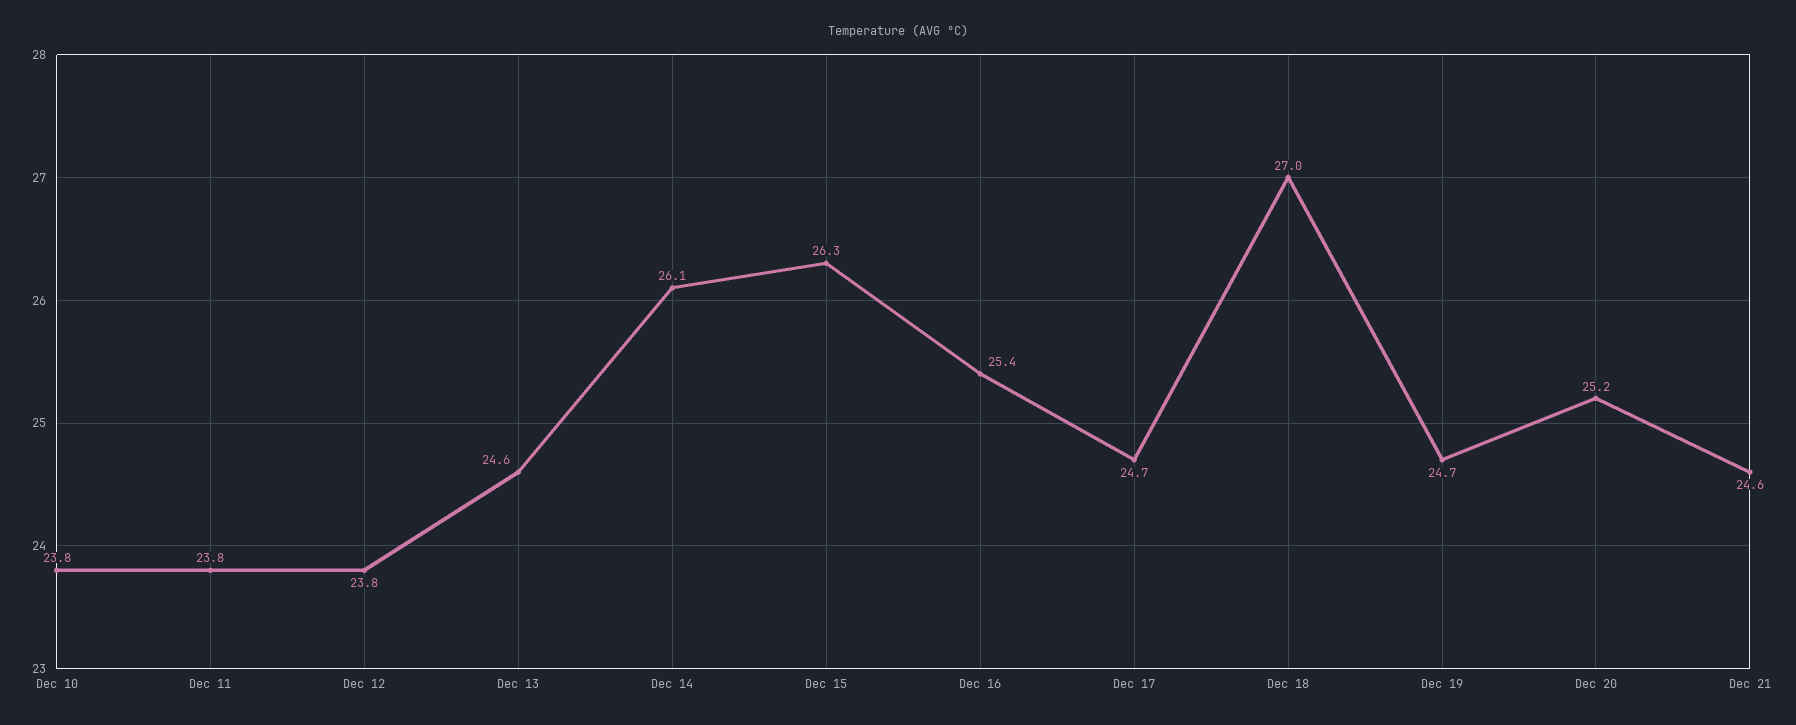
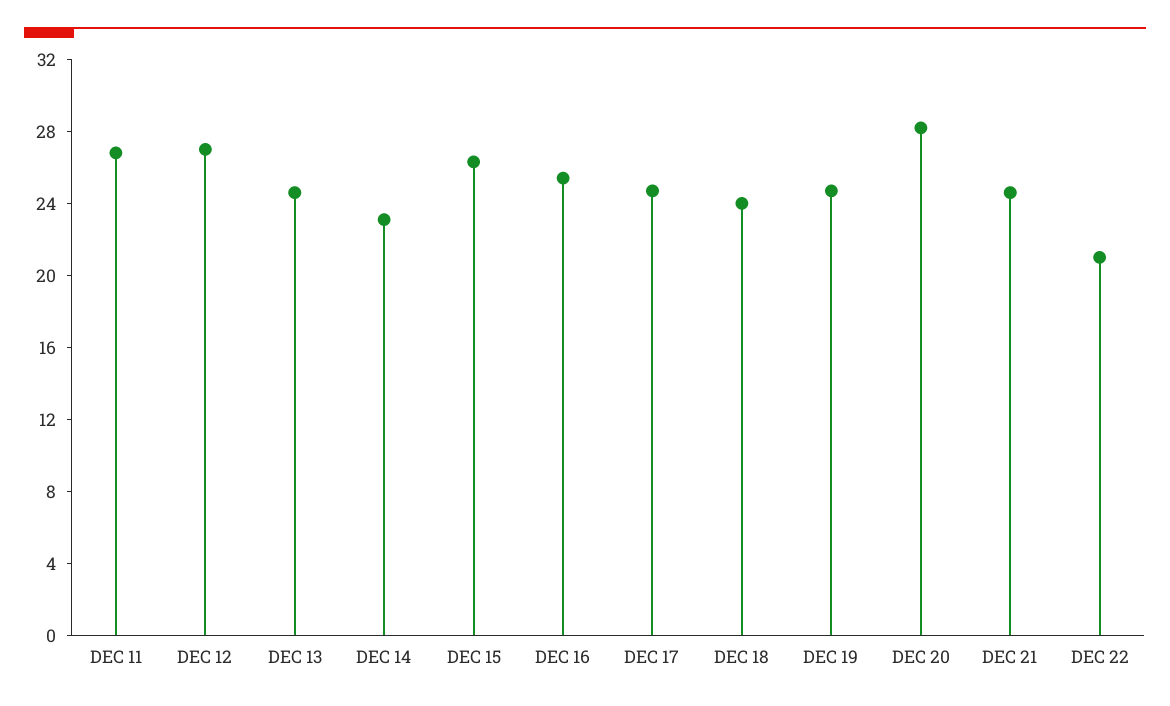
Dec 10: 23.8 -> none
Dec 11: 23.8 -> 27
Dec 12: 23.8 -> 27
Dec 14: 26.1 -> 23
Dec 18: 27 -> 24
Dec 20: 25.2 -> 28
DEC 22: none -> 21

